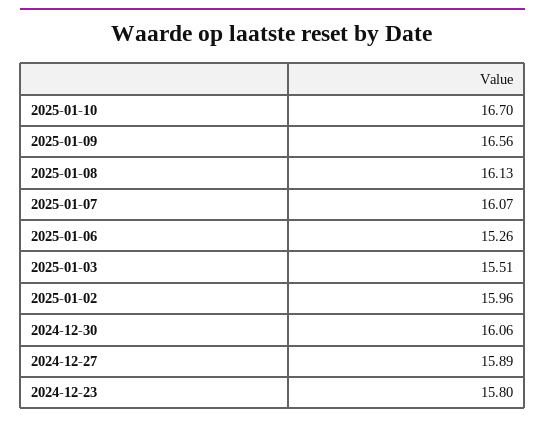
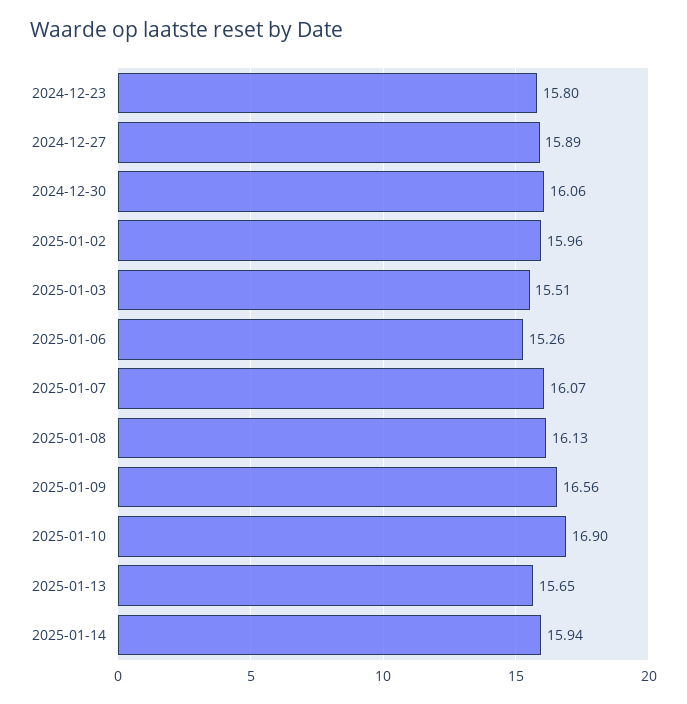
2025-01-10: 16.7 -> 16.9
2025-01-13: none -> 15.65
2025-01-14: none -> 15.94

